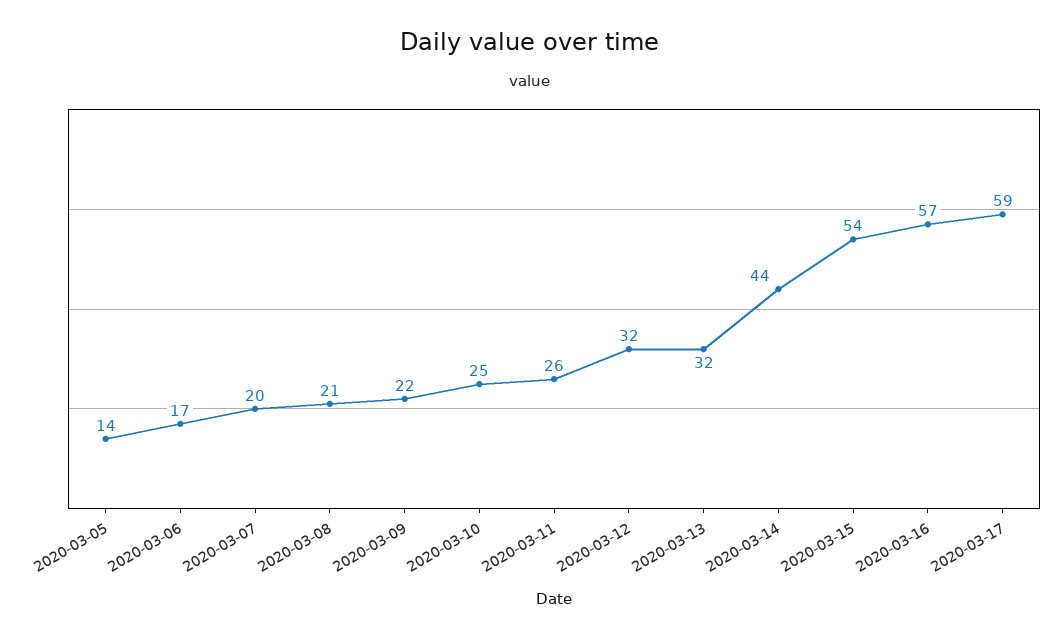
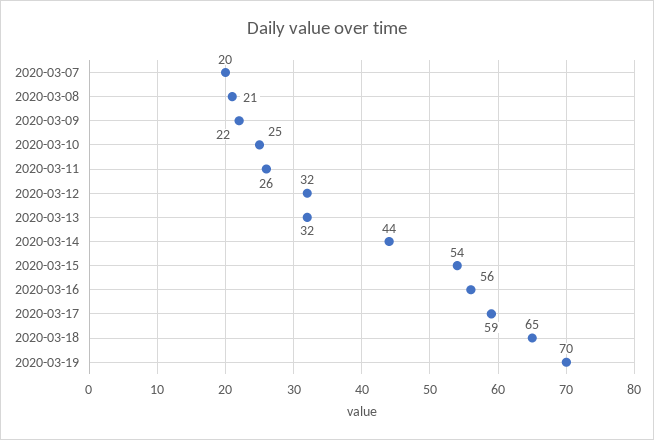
2020-03-05: 14 -> none
2020-03-06: 17 -> none
2020-03-16: 57 -> 56
2020-03-18: none -> 65
2020-03-19: none -> 70

